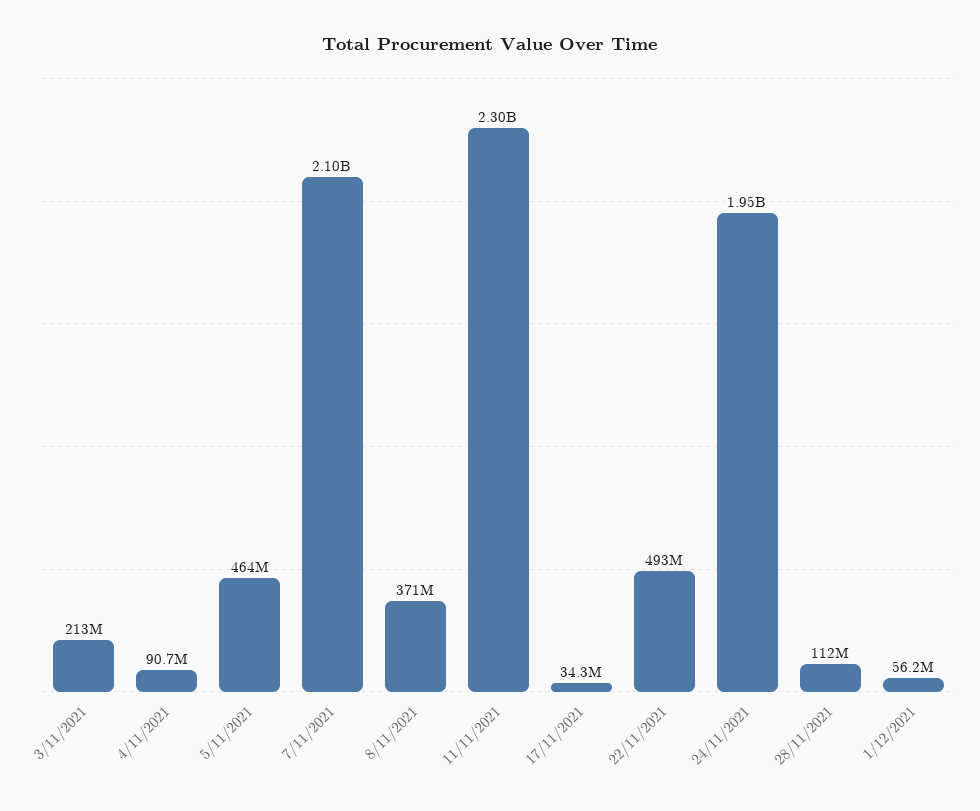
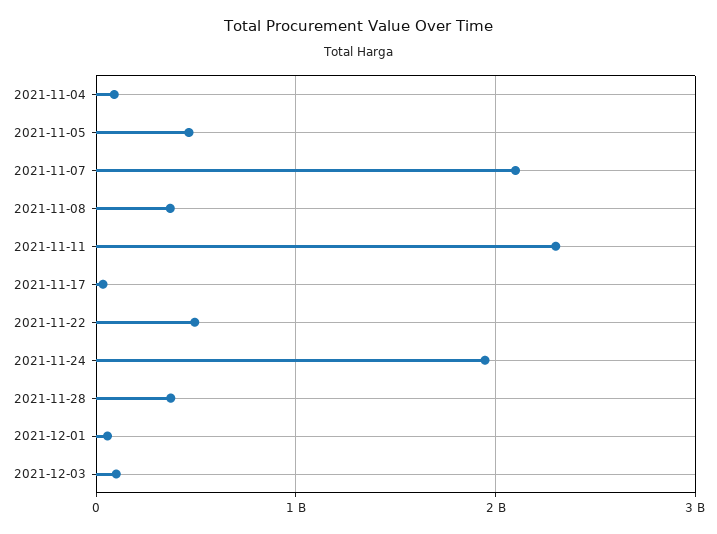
3/11/2021: 213000000 -> none
28/11/2021: 112000000 -> 400000000
2021-12-03: none -> 100000000

